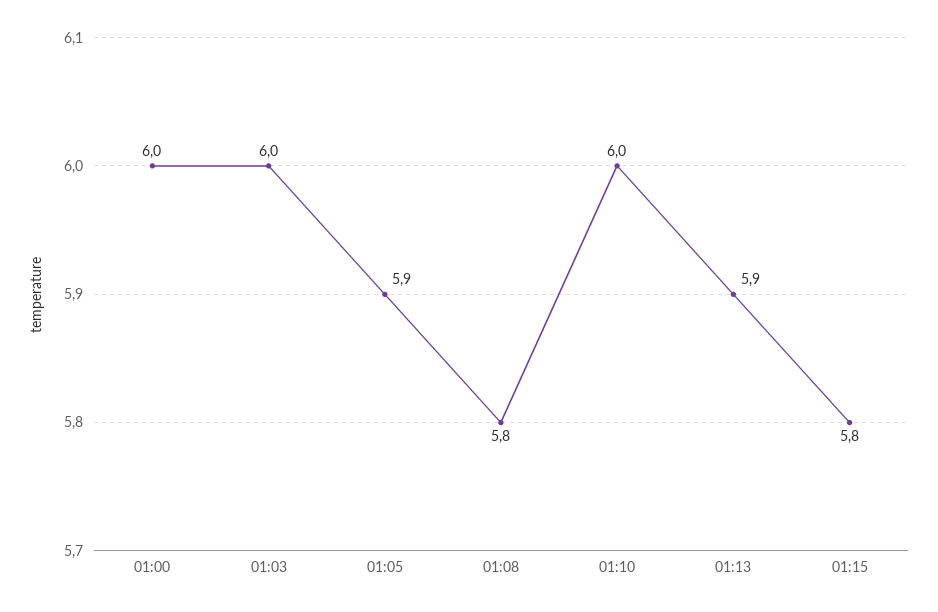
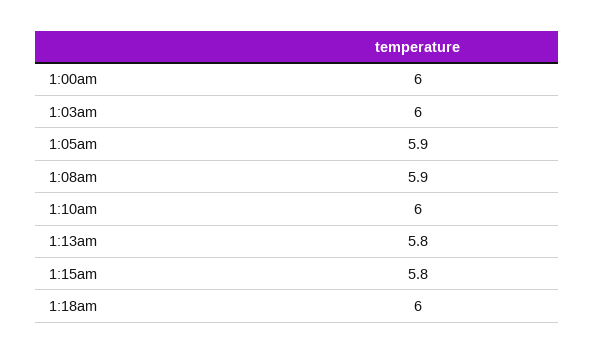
01:08: 5.8 -> 5.9
01:13: 5.9 -> 5.8
1:18am: none -> 6

